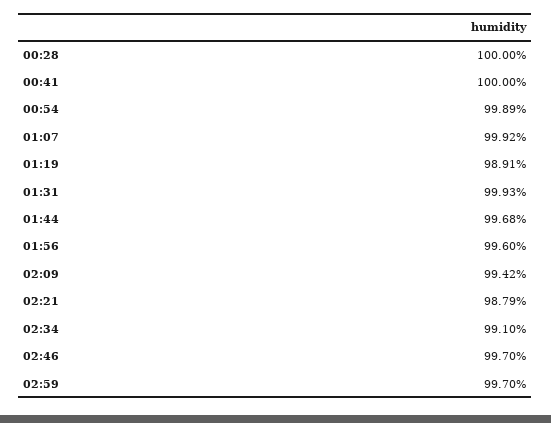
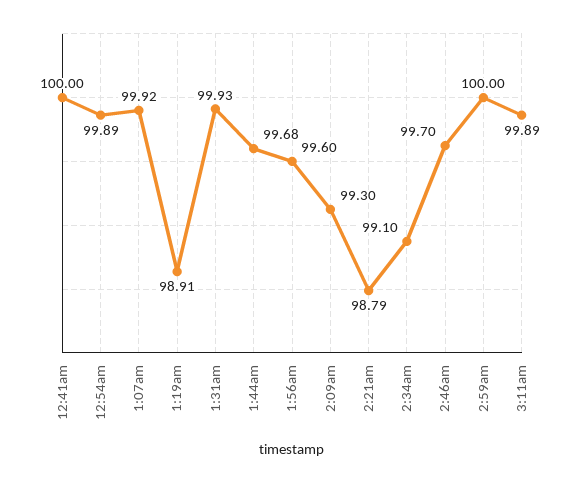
00:28: 100 -> none
02:09: 99.42 -> 99.3
02:59: 99.7 -> 100
3:11am: none -> 99.89

